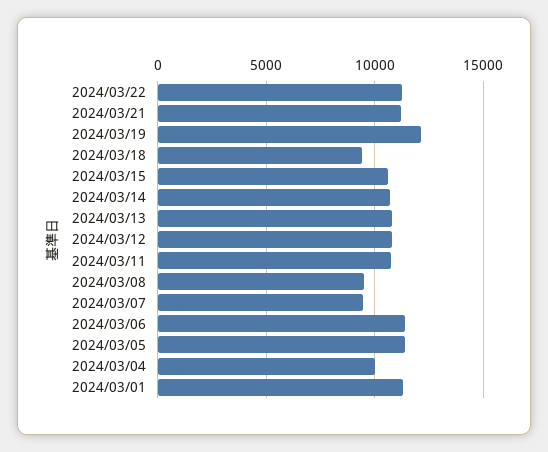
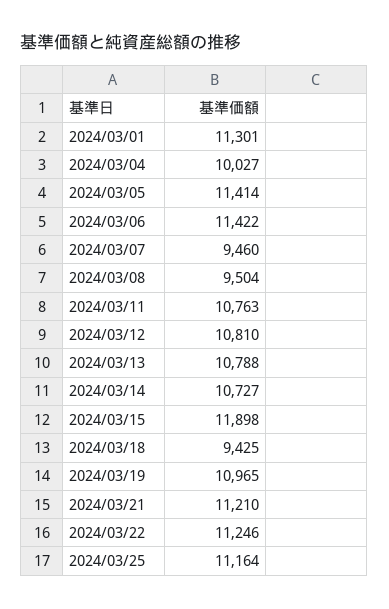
2024/03/19: 12000 -> 10965
2024/03/15: 10500 -> 11898
2024/03/25: none -> 11164

